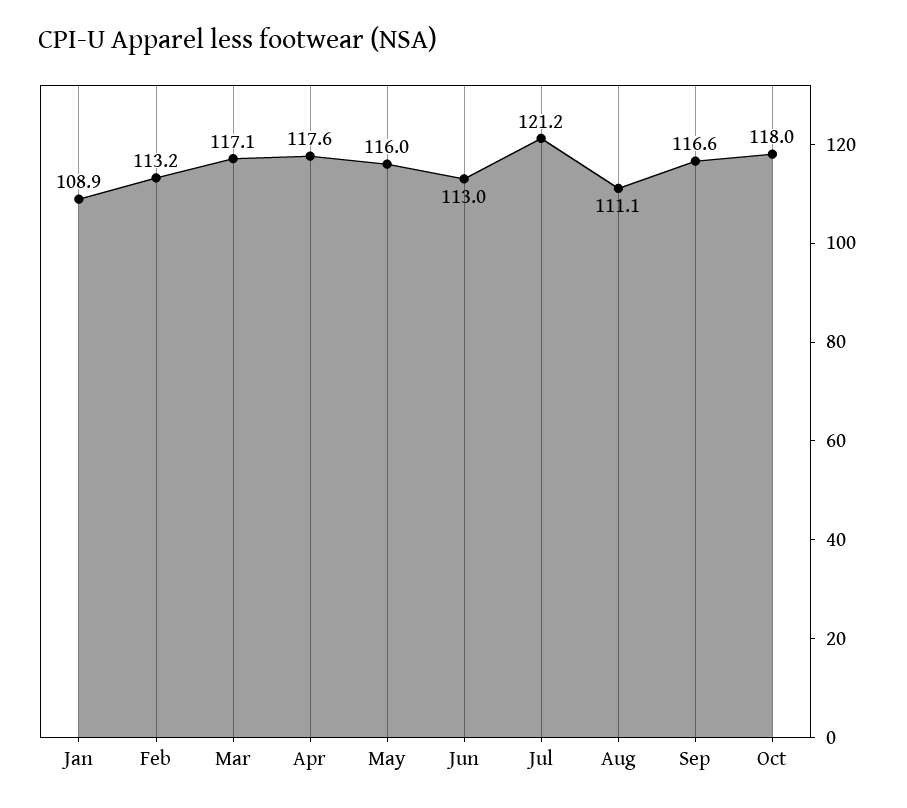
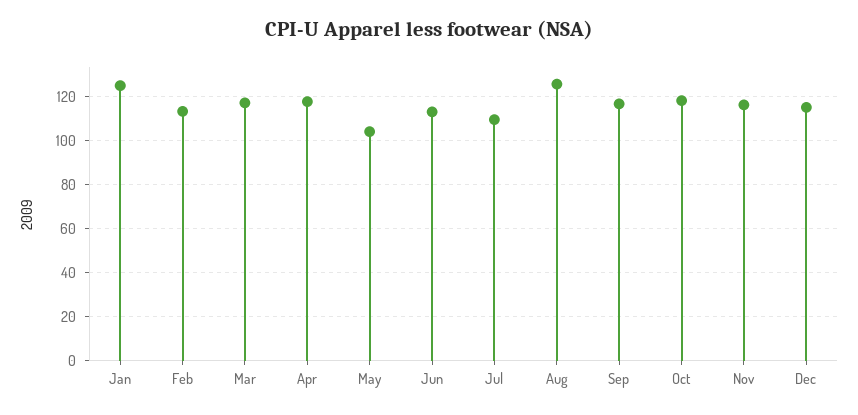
Jan: 108.9 -> 125
May: 116 -> 105
Jul: 121.2 -> 110
Aug: 111.1 -> 125
Nov: none -> 115
Dec: none -> 115

